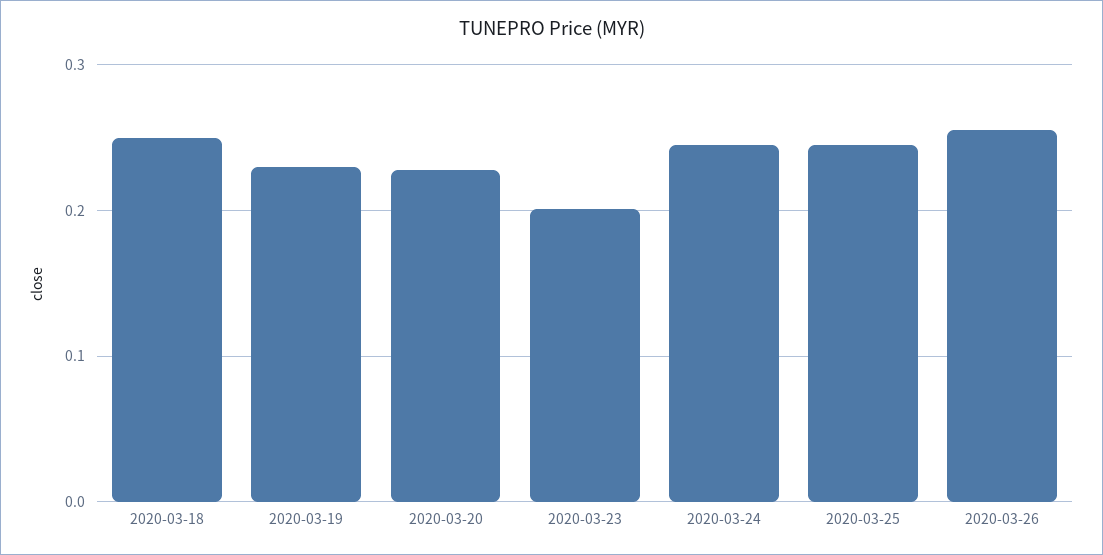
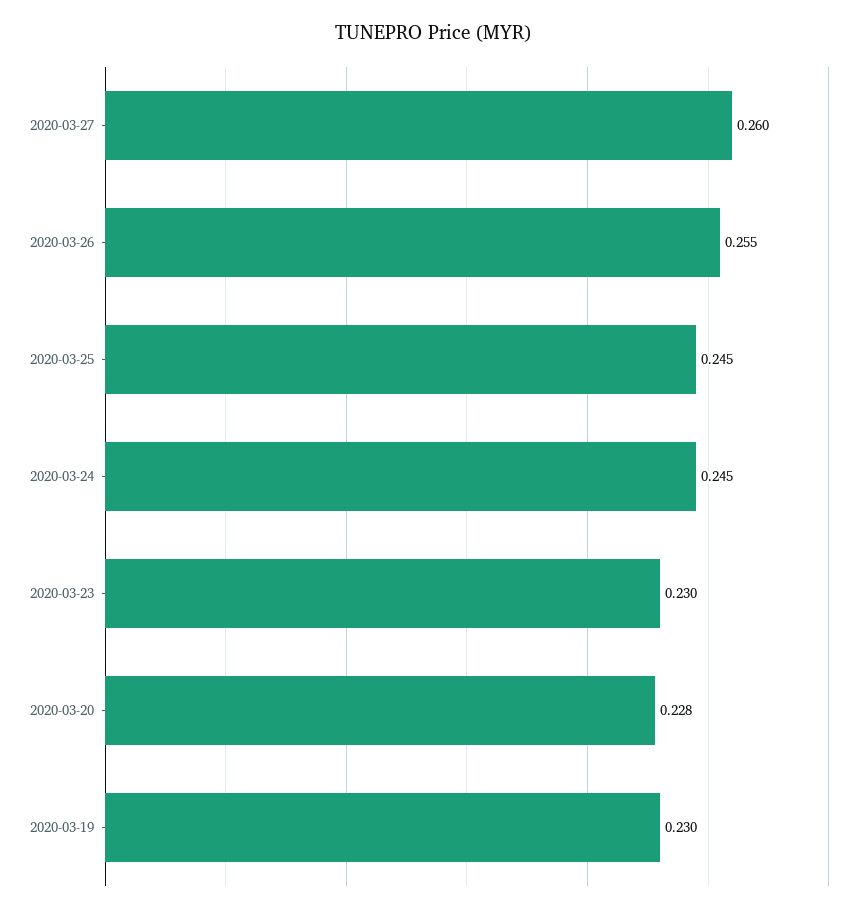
2020-03-18: 0.25 -> none
2020-03-23: 0.2 -> 0.23
2020-03-27: none -> 0.26

